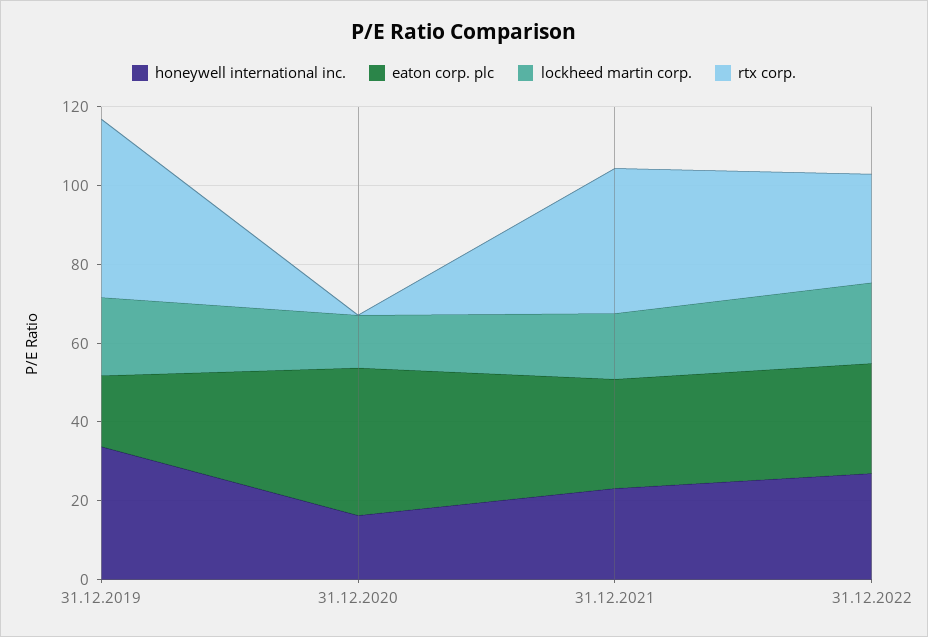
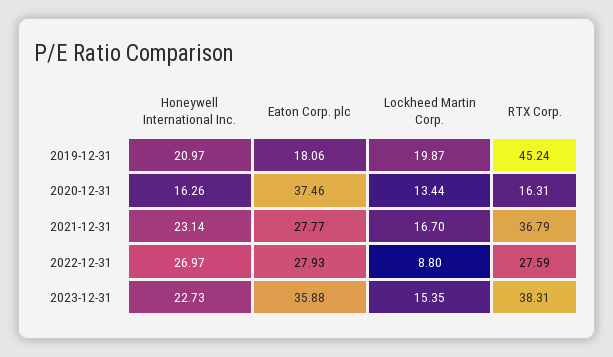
honeywell international inc., 31.12.2019: 35 -> 20.97
rtx corp., 31.12.2020: 0 -> 16.31
lockheed martin corp., 31.12.2022: 20 -> 8.8
honeywell international inc., 2023-12-31: none -> 22.73
eaton corp. plc, 2023-12-31: none -> 35.88
lockheed martin corp., 2023-12-31: none -> 15.35
rtx corp., 2023-12-31: none -> 38.31

